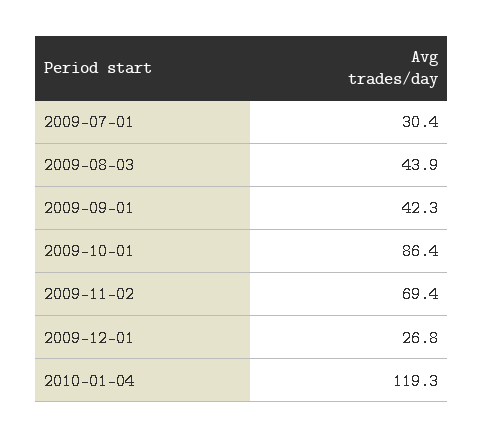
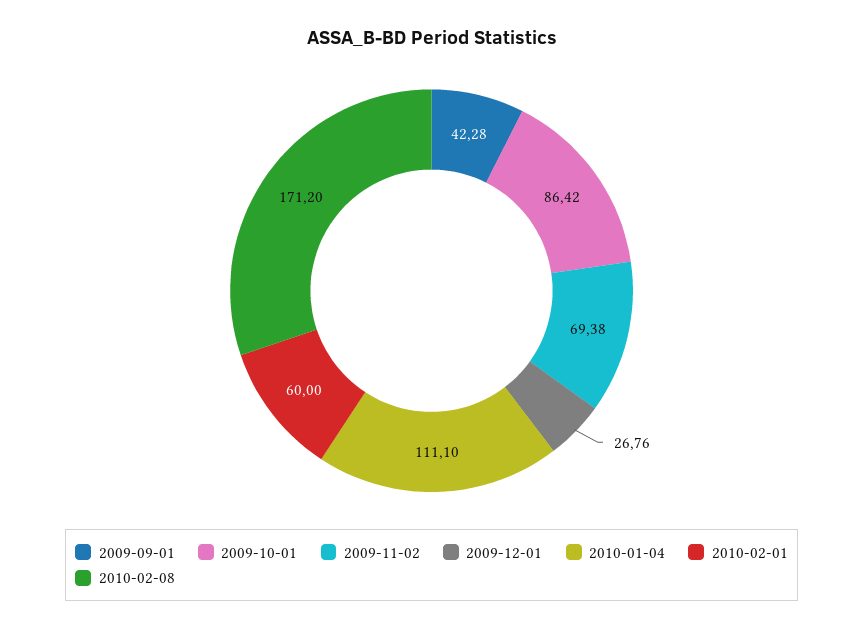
2009-07-01: 30.4 -> none
2009-08-03: 43.9 -> none
2010-01-04: 119.3 -> 111.1
2010-02-01: none -> 60
2010-02-08: none -> 171.2

